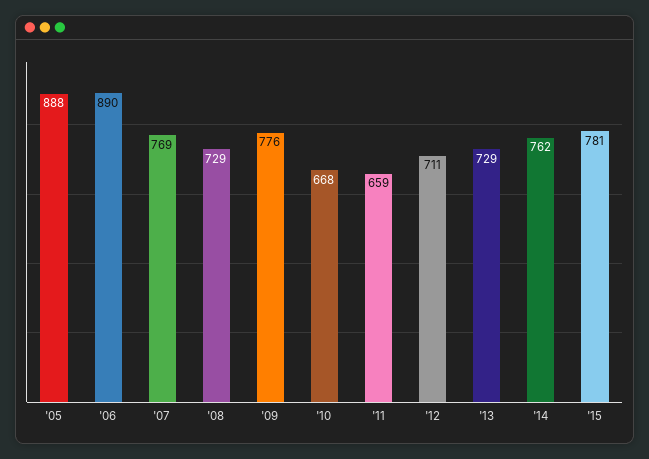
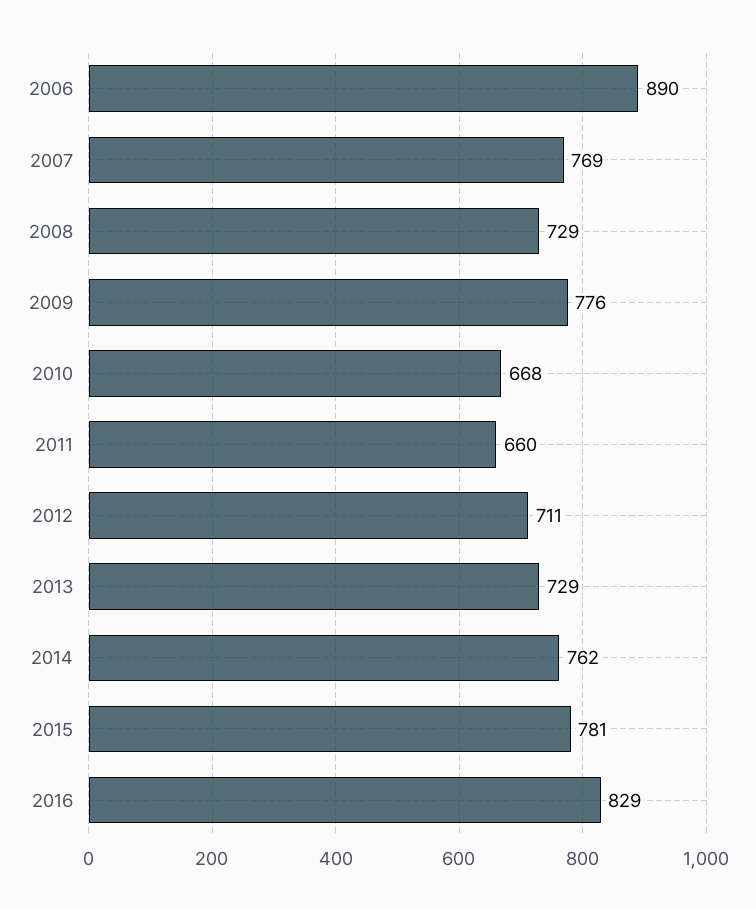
'05: 888 -> none
'11: 659 -> 660
2016: none -> 829

